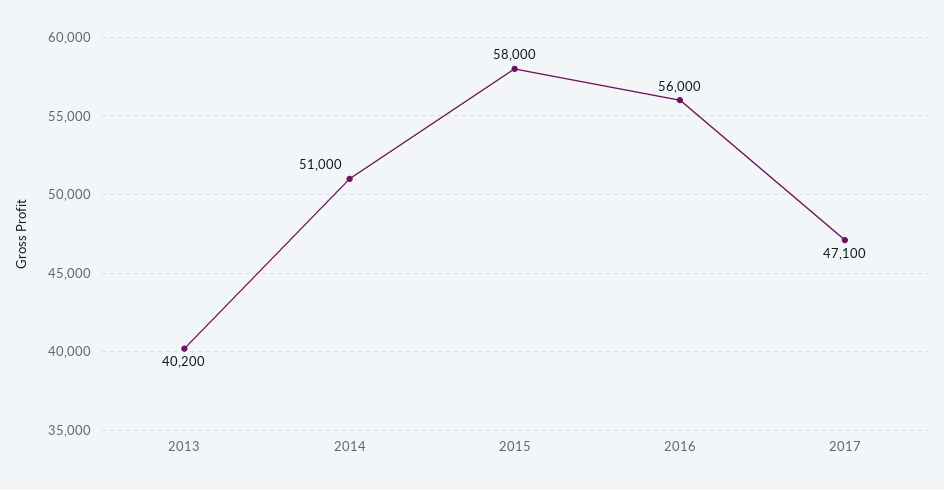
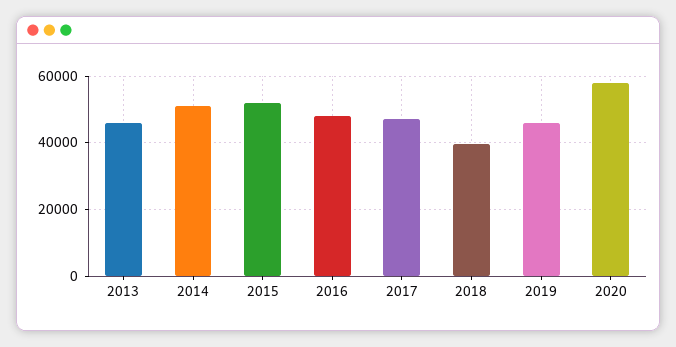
2013: 40200 -> 46000
2015: 58000 -> 52000
2016: 56000 -> 48000
2018: none -> 40000
2019: none -> 46000
2020: none -> 58000

